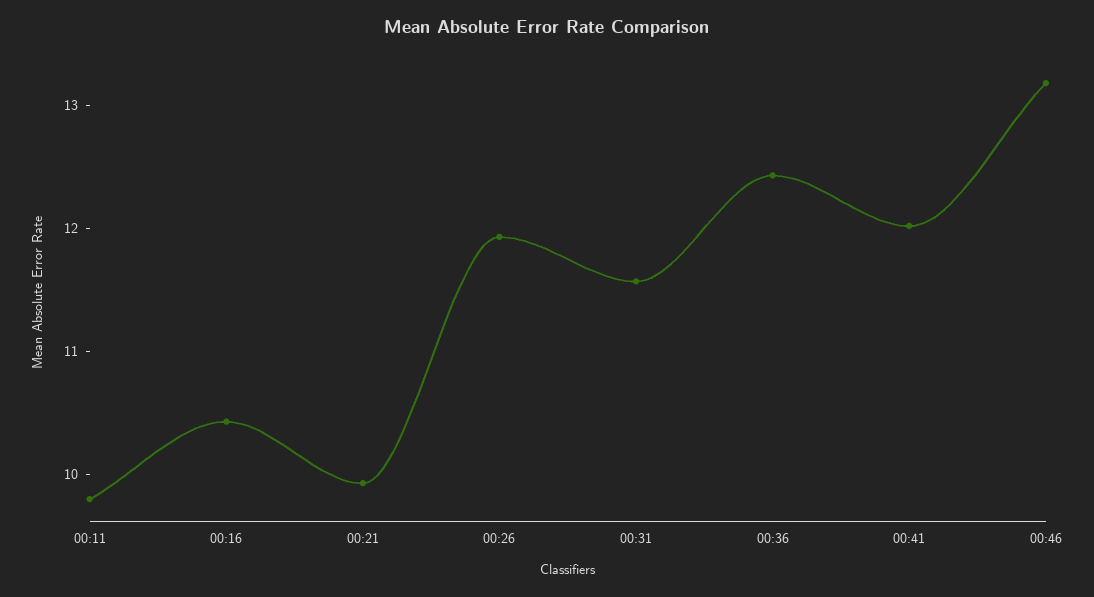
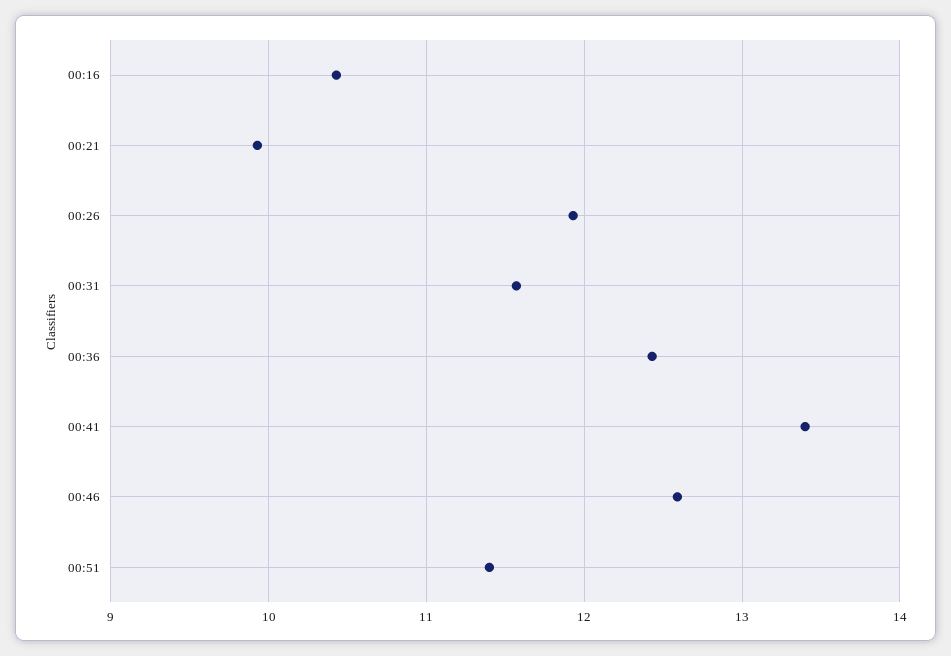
00:11: 9.8 -> none
00:41: 12 -> 13.4
00:46: 13.2 -> 12.6
00:51: none -> 11.4

